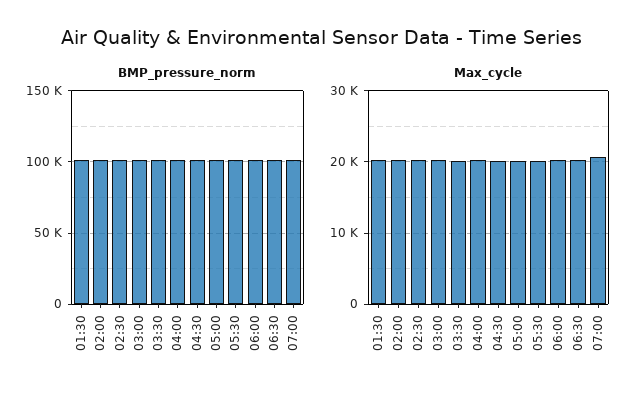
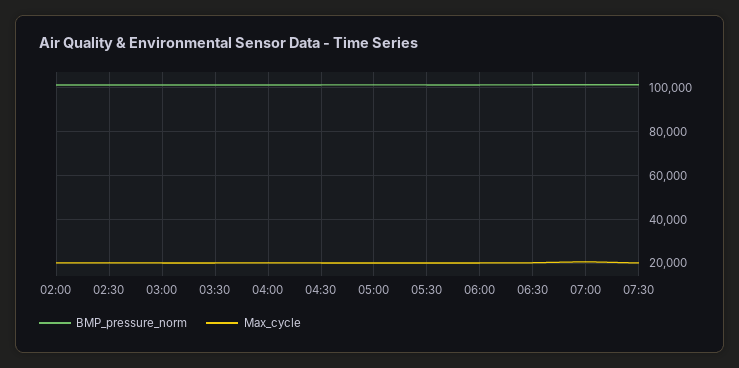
BMP_pressure_norm, 01:30: 100000 -> none
Max_cycle, 01:30: 20000 -> none
BMP_pressure_norm, 07:30: none -> 100000
Max_cycle, 07:30: none -> 20000

